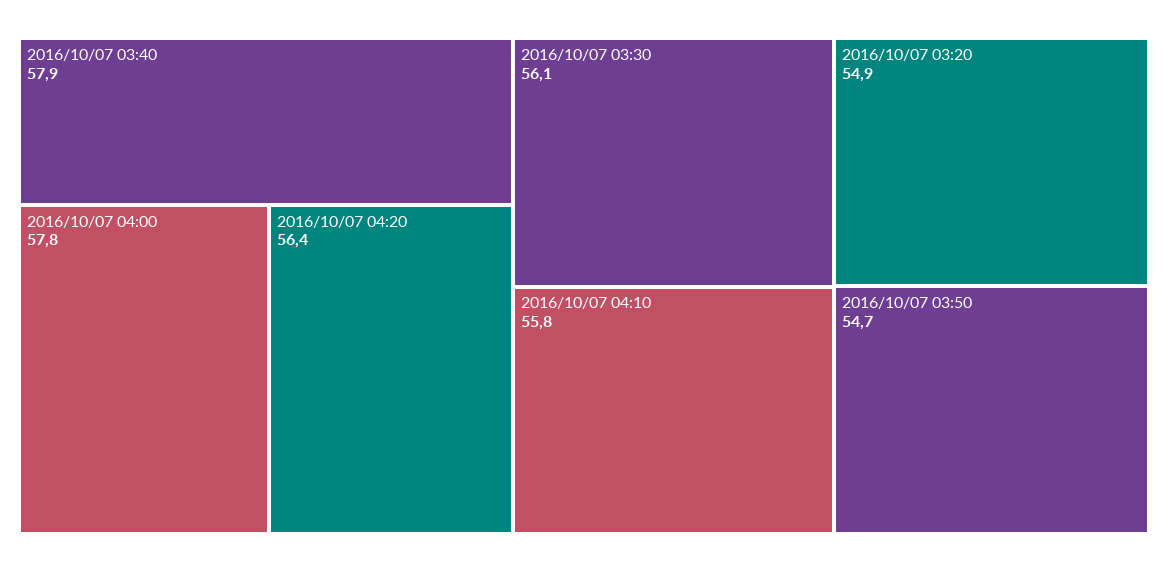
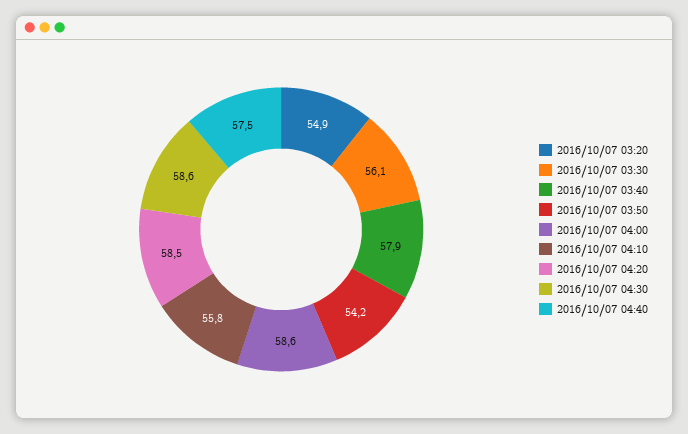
2016/10/07 04:00: 57.8 -> 58.6
2016/10/07 04:20: 56.4 -> 58.5
2016/10/07 03:50: 54.7 -> 54.2
2016/10/07 04:30: none -> 58.6
2016/10/07 04:40: none -> 57.5

